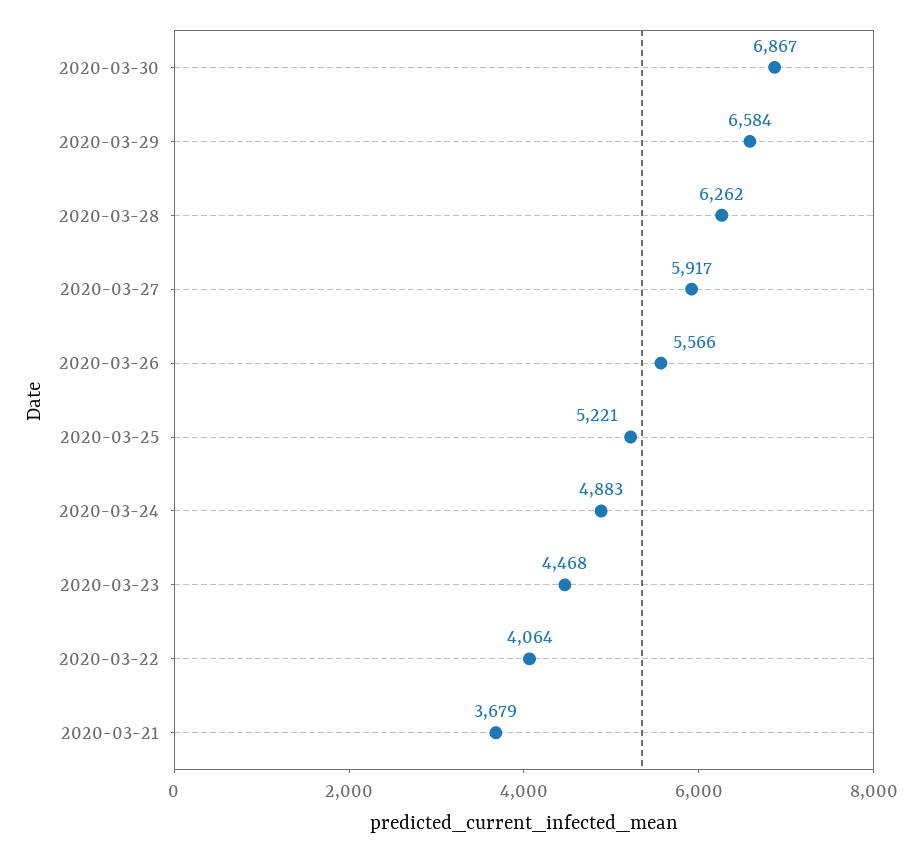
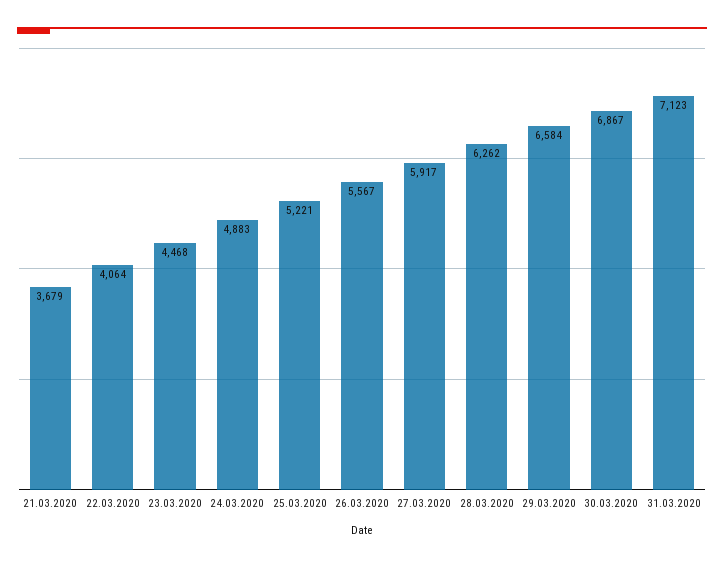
2020-03-26: 5566 -> 5567
31.03.2020: none -> 7123

